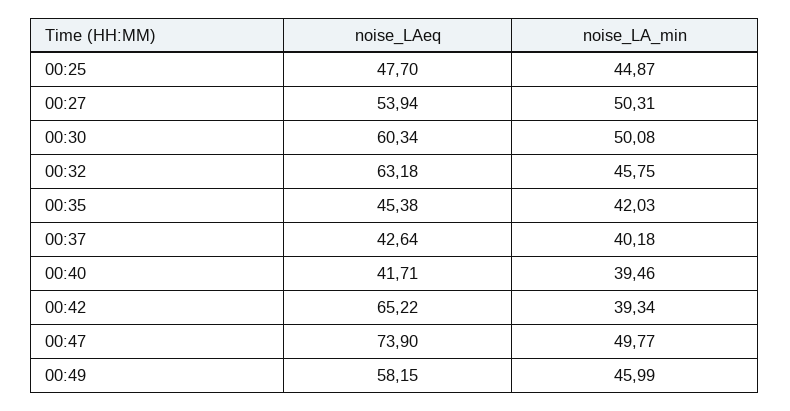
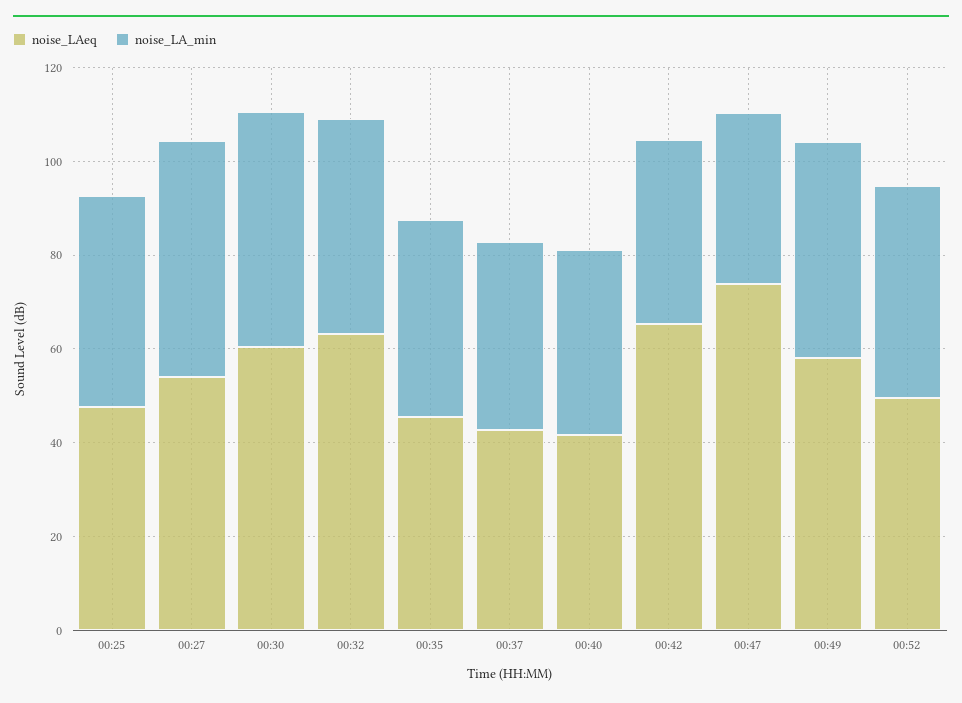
noise_LA_min, 00:47: 49.77 -> 35
noise_LAeq, 00:52: none -> 50
noise_LA_min, 00:52: none -> 45

